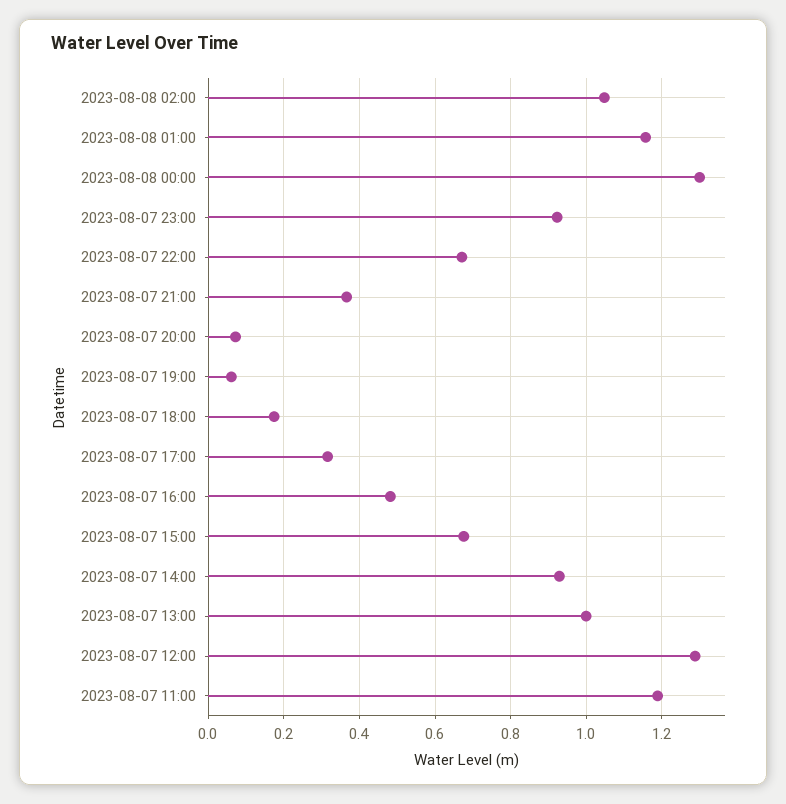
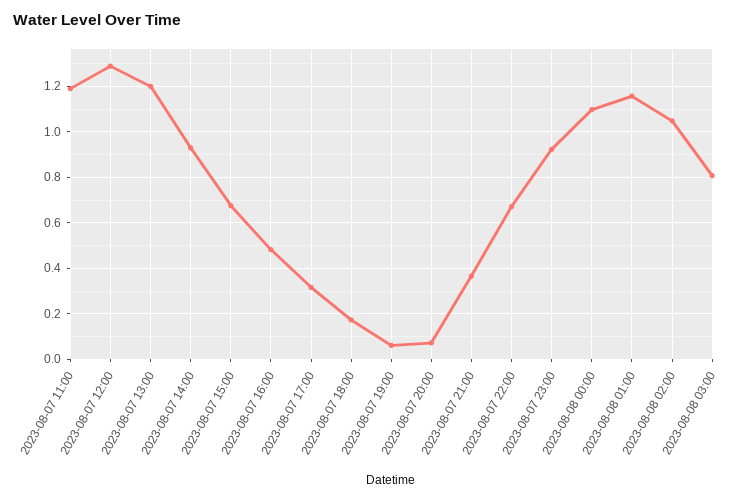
2023-08-08 00:00: 1.3 -> 1.1
2023-08-07 13:00: 1 -> 1.2
2023-08-08 03:00: none -> 0.8

